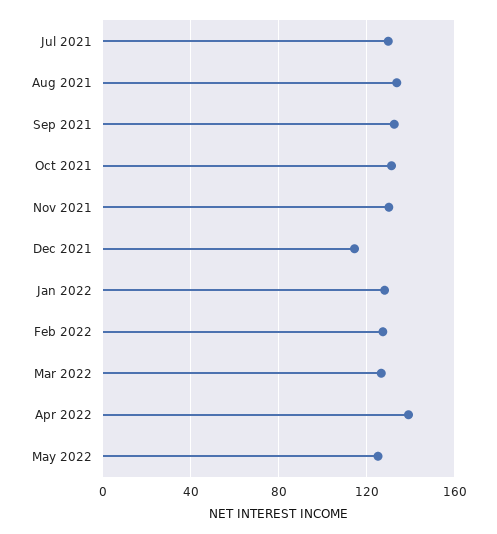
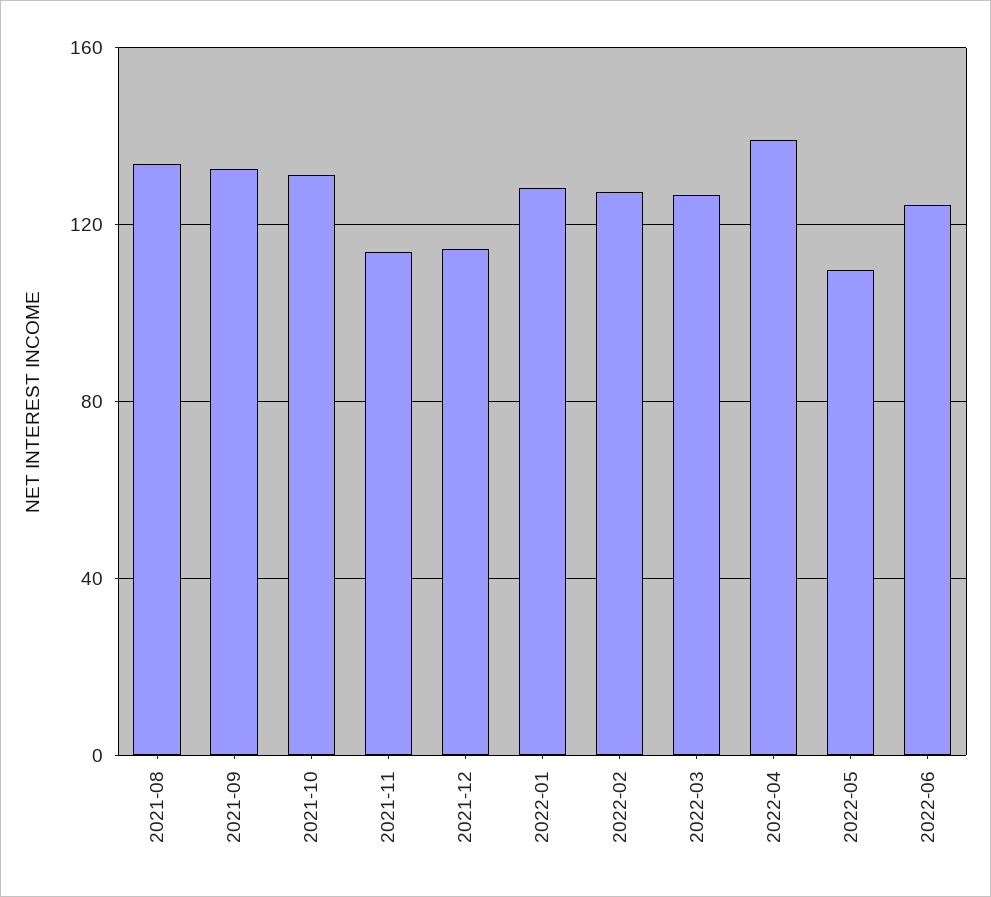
Jul 2021: 130 -> none
Nov 2021: 130 -> 115
May 2022: 125 -> 110
2022-06: none -> 125

